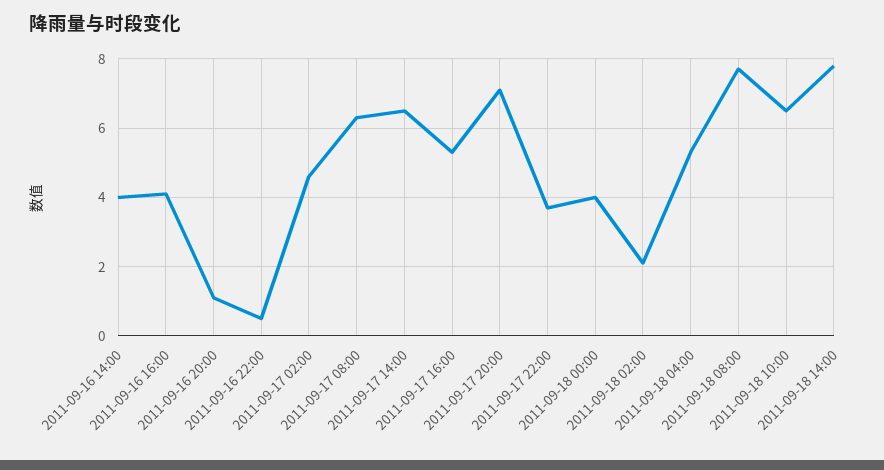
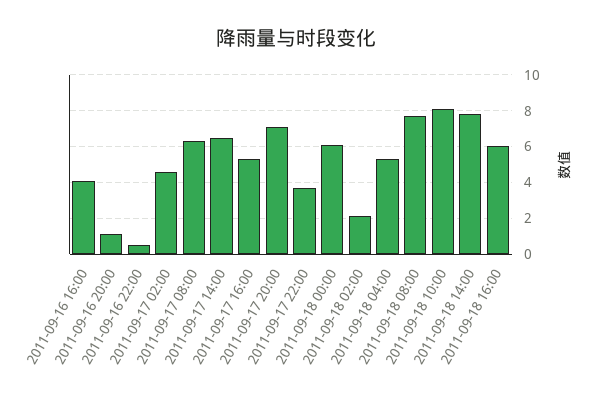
2011-09-16 14:00: 4 -> none
2011-09-18 00:00: 4 -> 6
2011-09-18 10:00: 6.5 -> 8
2011-09-18 16:00: none -> 6

